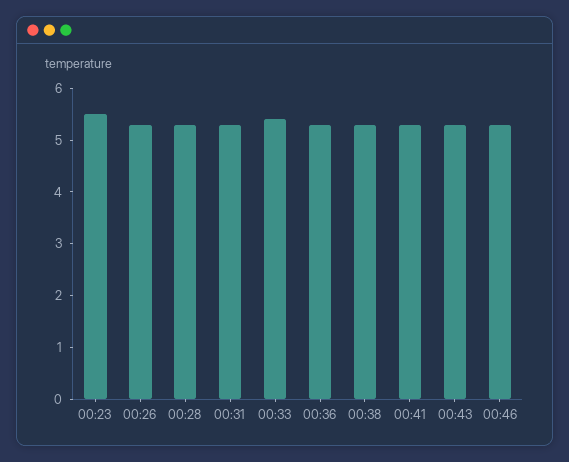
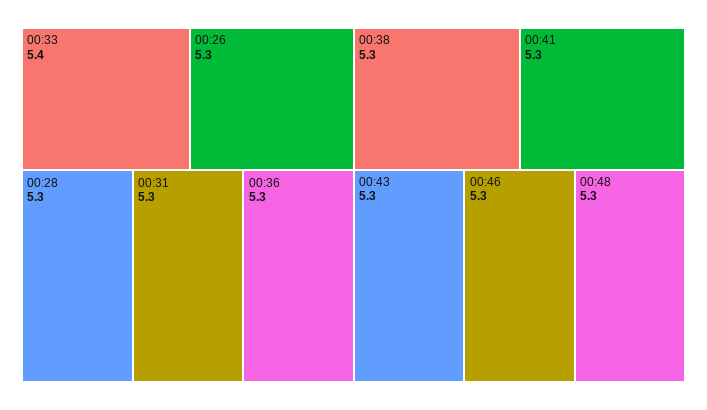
00:23: 5.5 -> none
00:48: none -> 5.3

